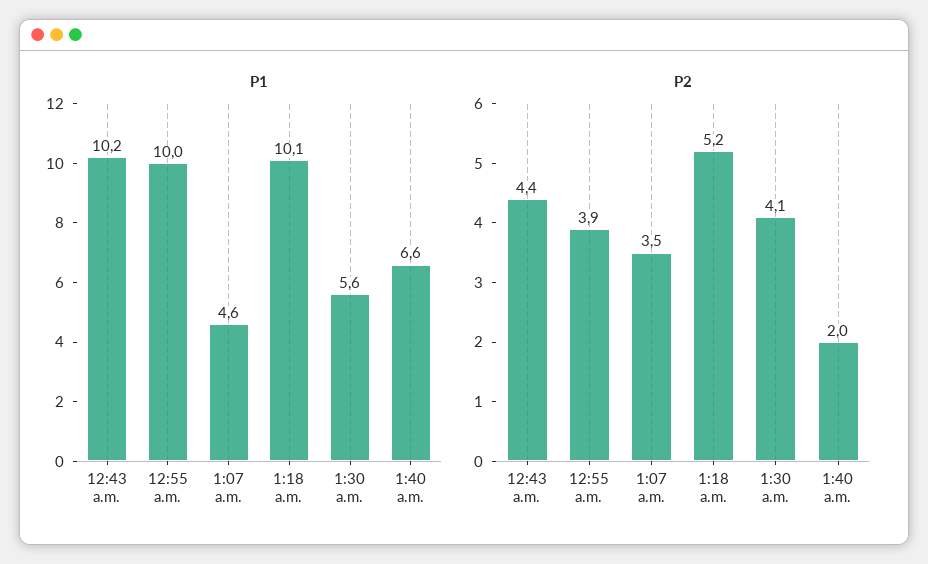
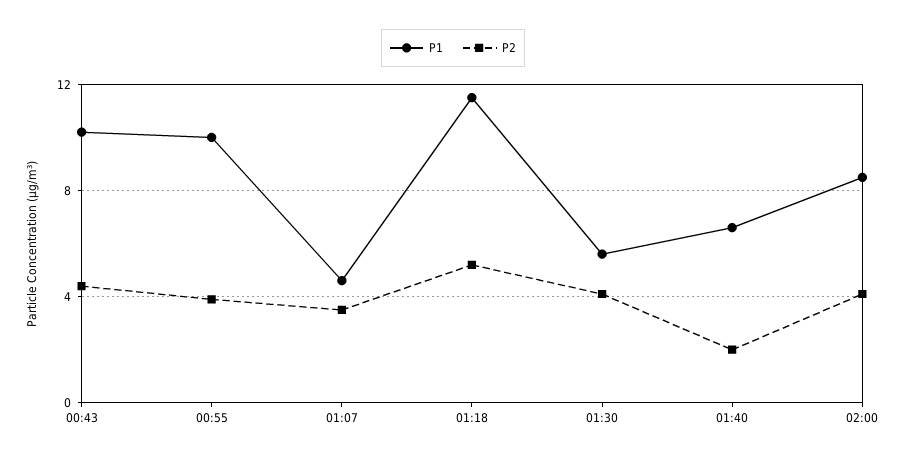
P1, 1:18 a.m.: 10.1 -> 11.5
P1, 02:00: none -> 8.5
P2, 02:00: none -> 4

